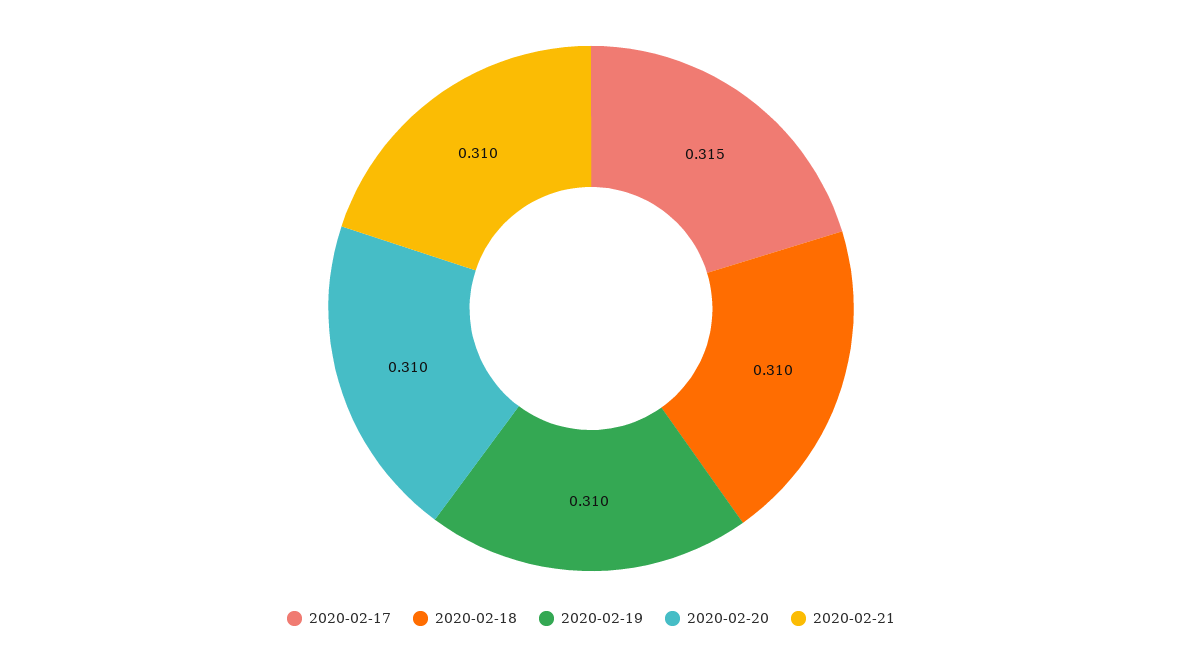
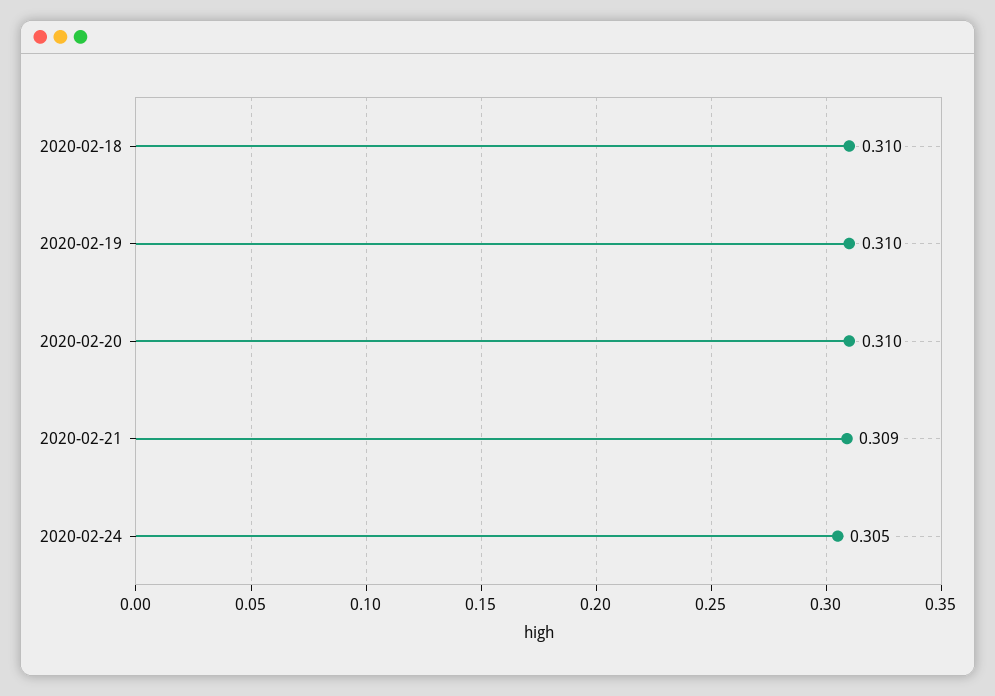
2020-02-17: 0.315 -> none
2020-02-21: 0.31 -> 0.309
2020-02-24: none -> 0.305

